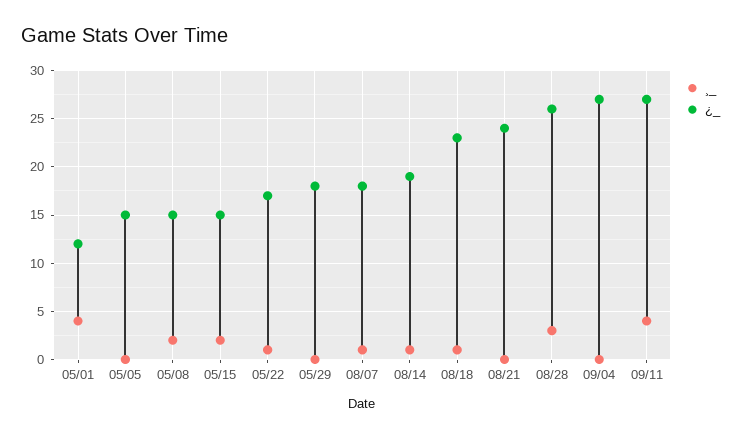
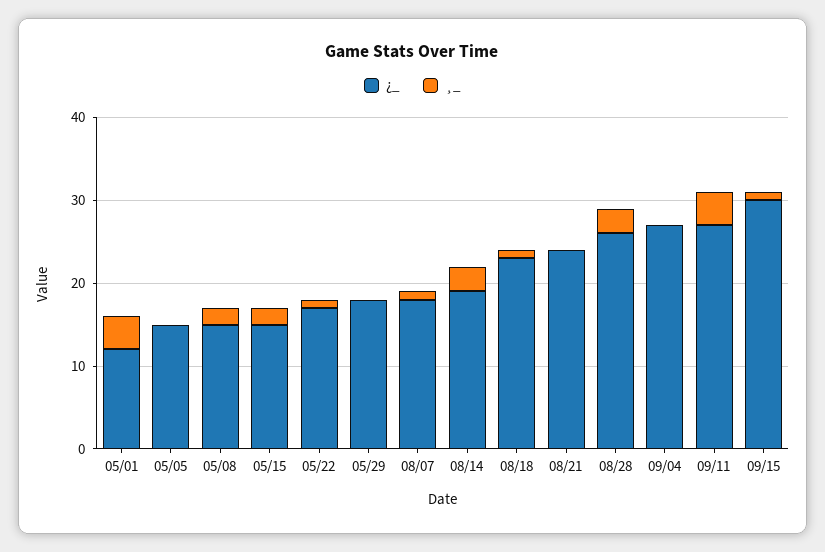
¸_, 08/14: 1 -> 3
¿_, 09/15: none -> 30
¸_, 09/15: none -> 1

